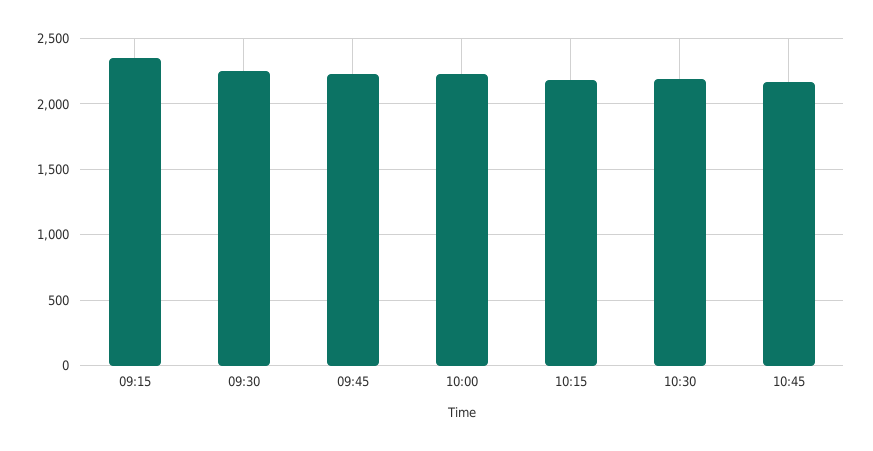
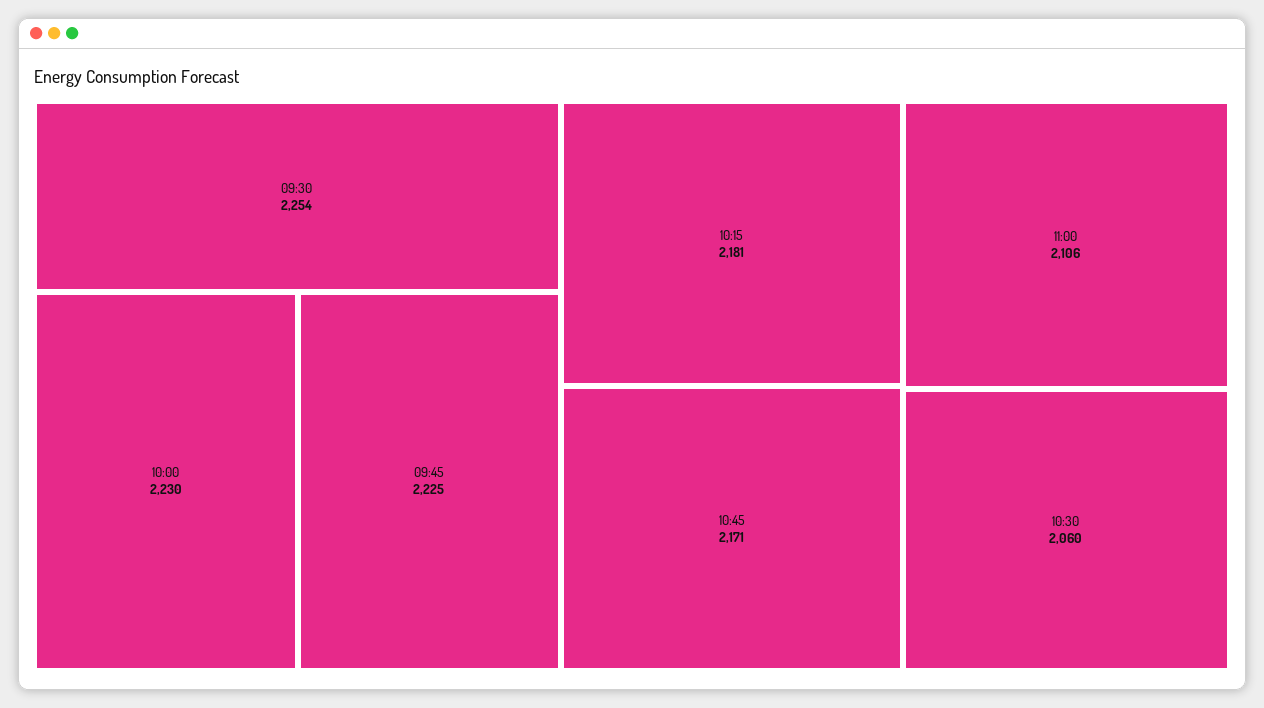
09:15: 2350 -> none
10:30: 2200 -> 2060
11:00: none -> 2106

